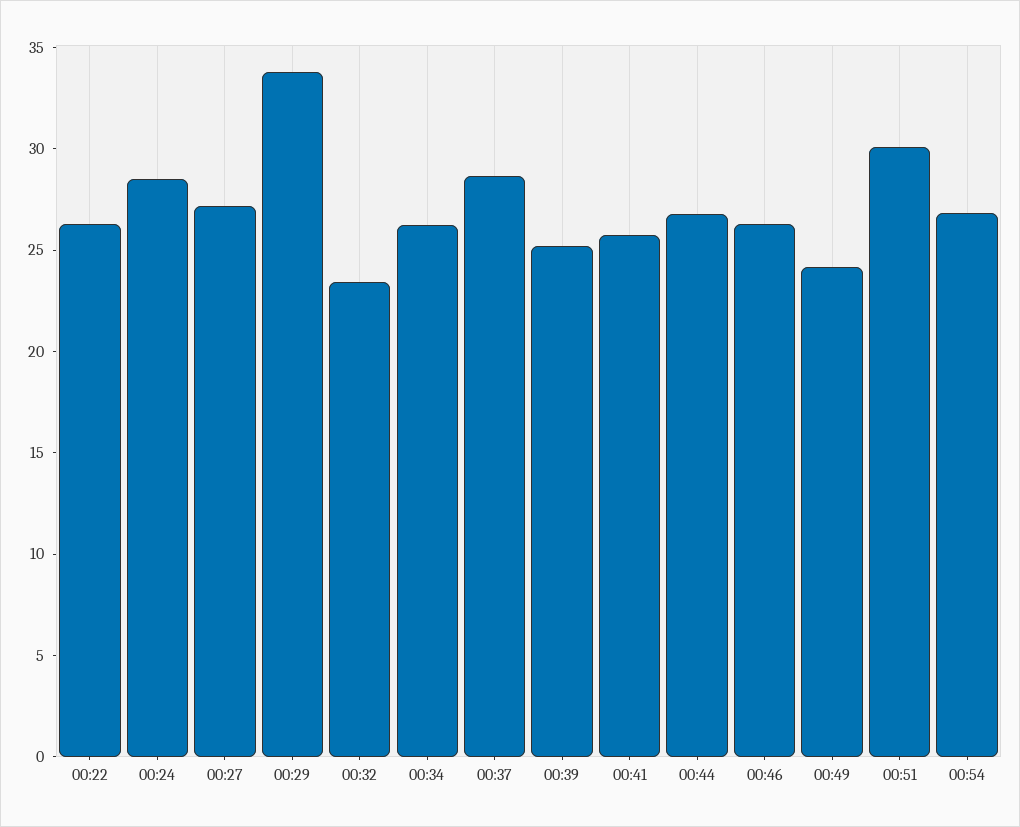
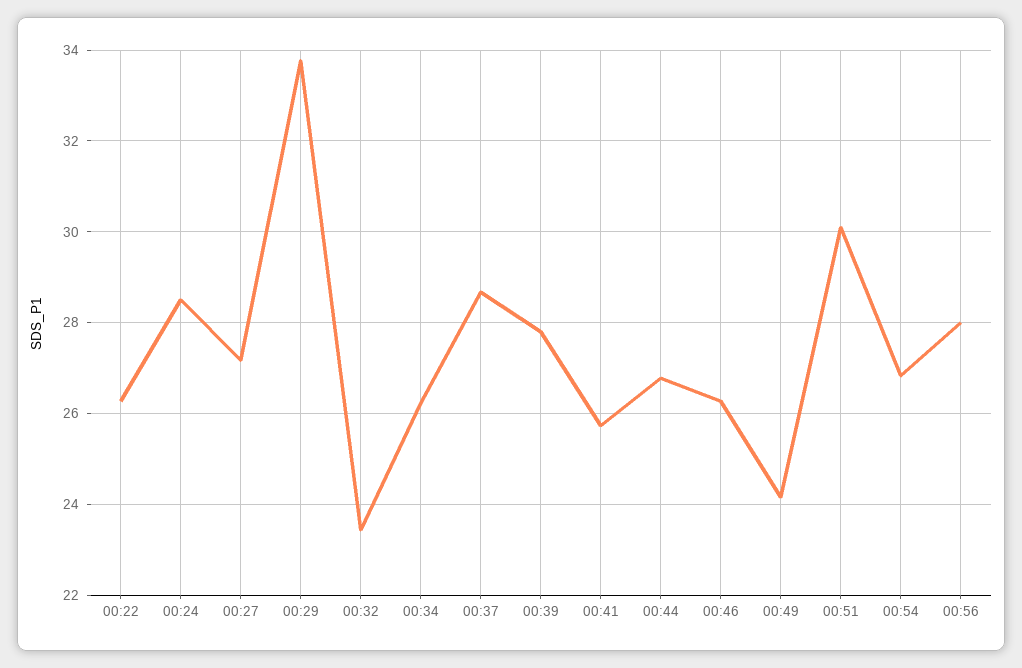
00:39: 25 -> 27.8
00:56: none -> 28

